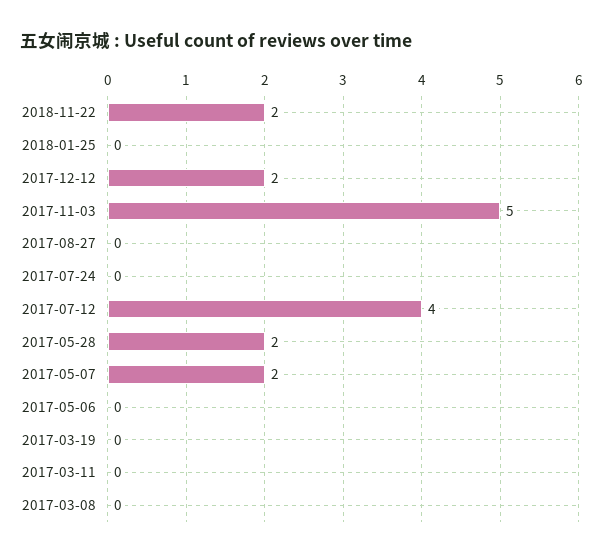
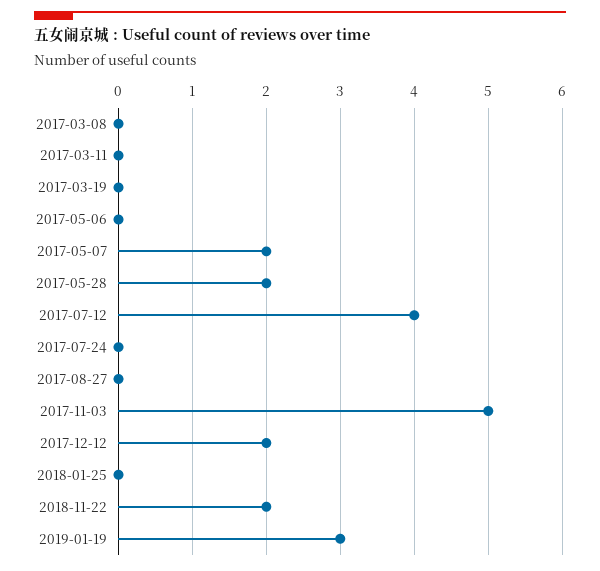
2019-01-19: none -> 3

